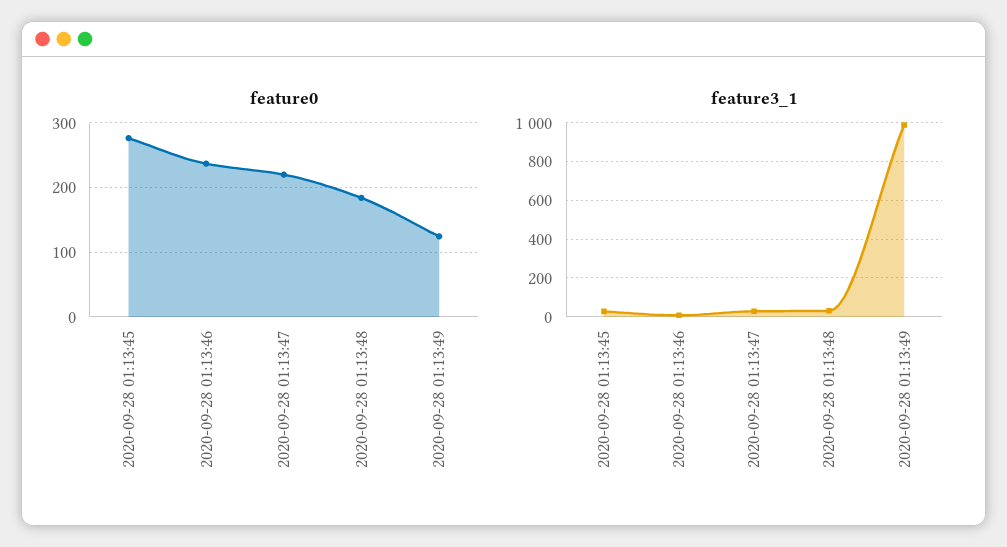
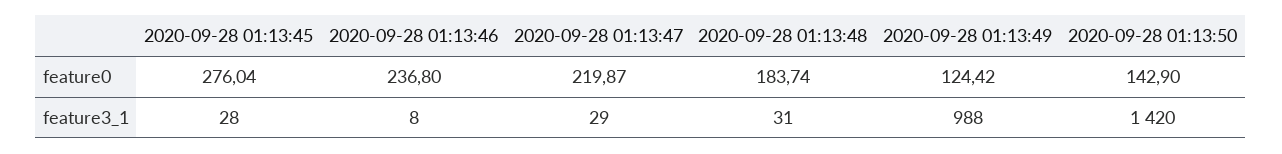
feature0, 2020-09-28 01:13:50: none -> 142.9
feature3_1, 2020-09-28 01:13:50: none -> 1420

